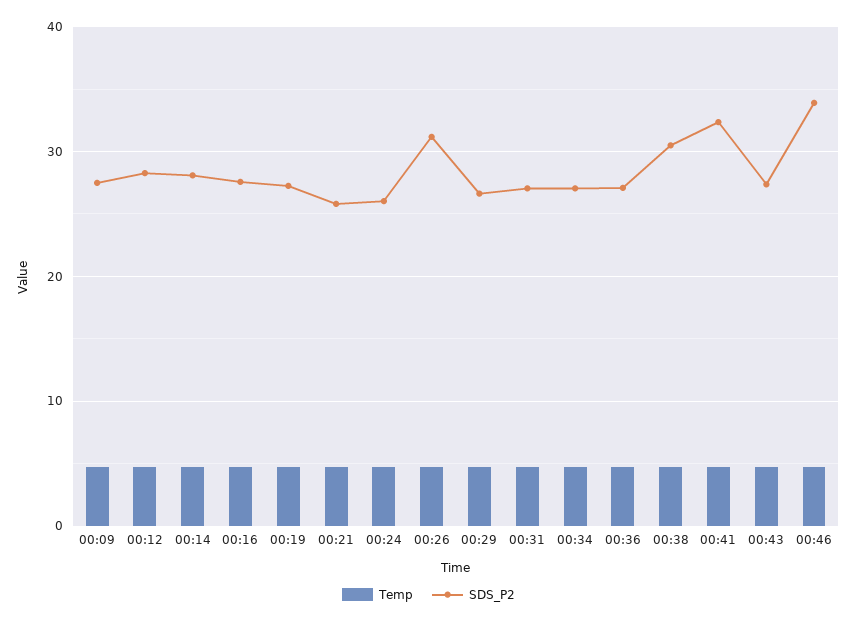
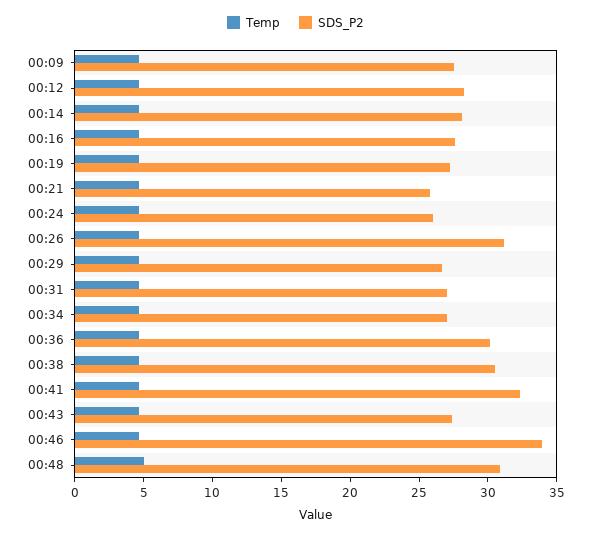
SDS_P2, 00:36: 27 -> 30
Temp, 00:48: none -> 5
SDS_P2, 00:48: none -> 31

